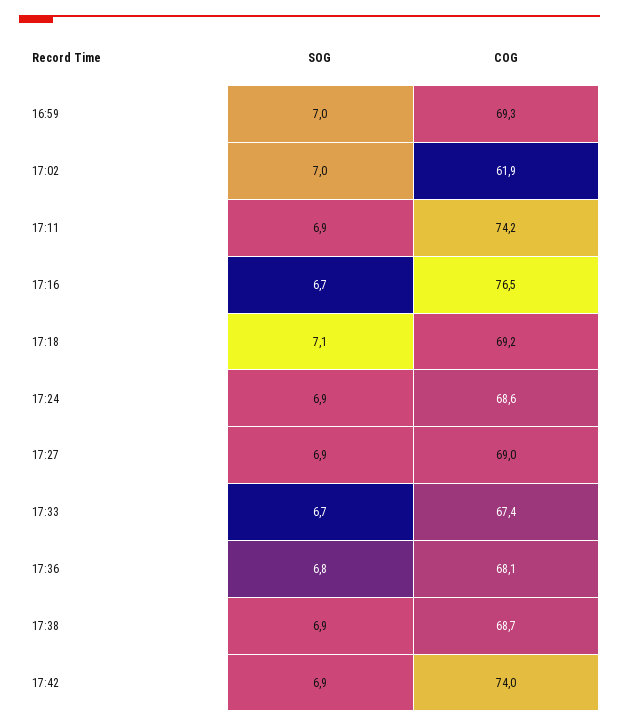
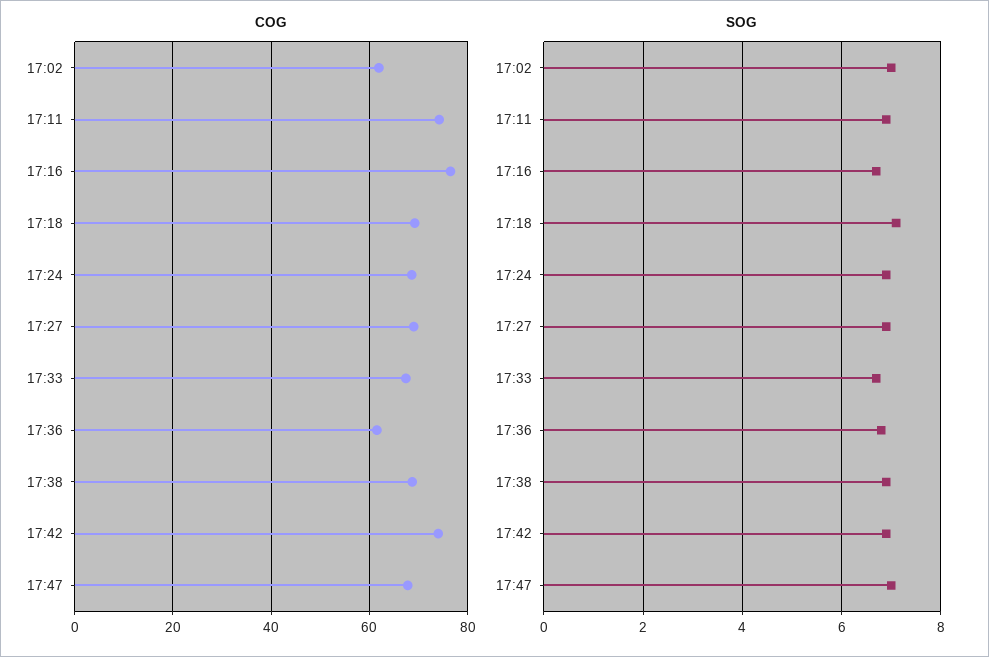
SOG, 16:59: 7 -> none
COG, 16:59: 69.3 -> none
COG, 17:36: 68.1 -> 62
COG, 17:47: none -> 68
SOG, 17:47: none -> 7

